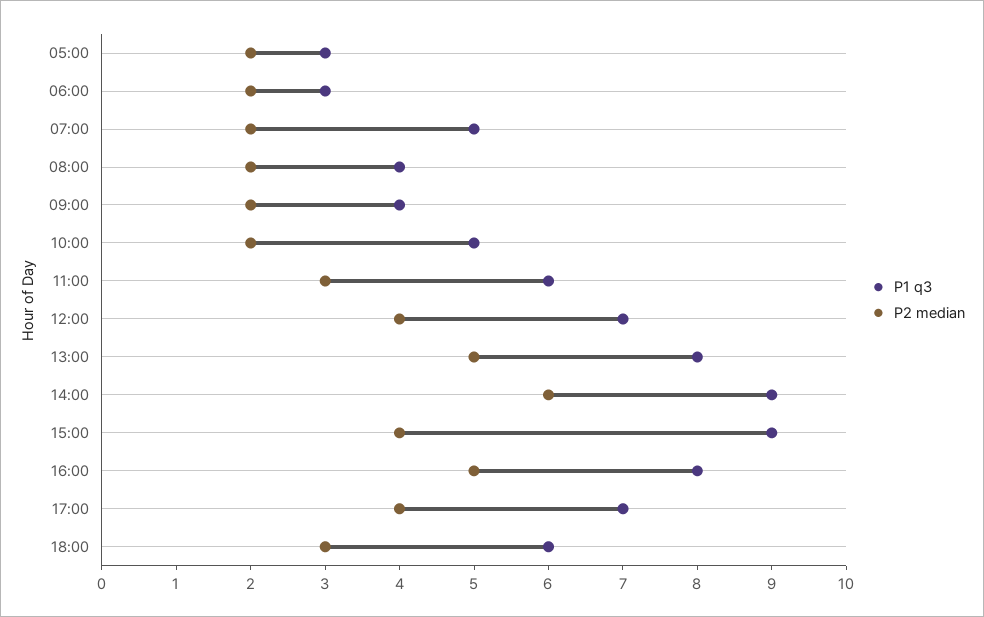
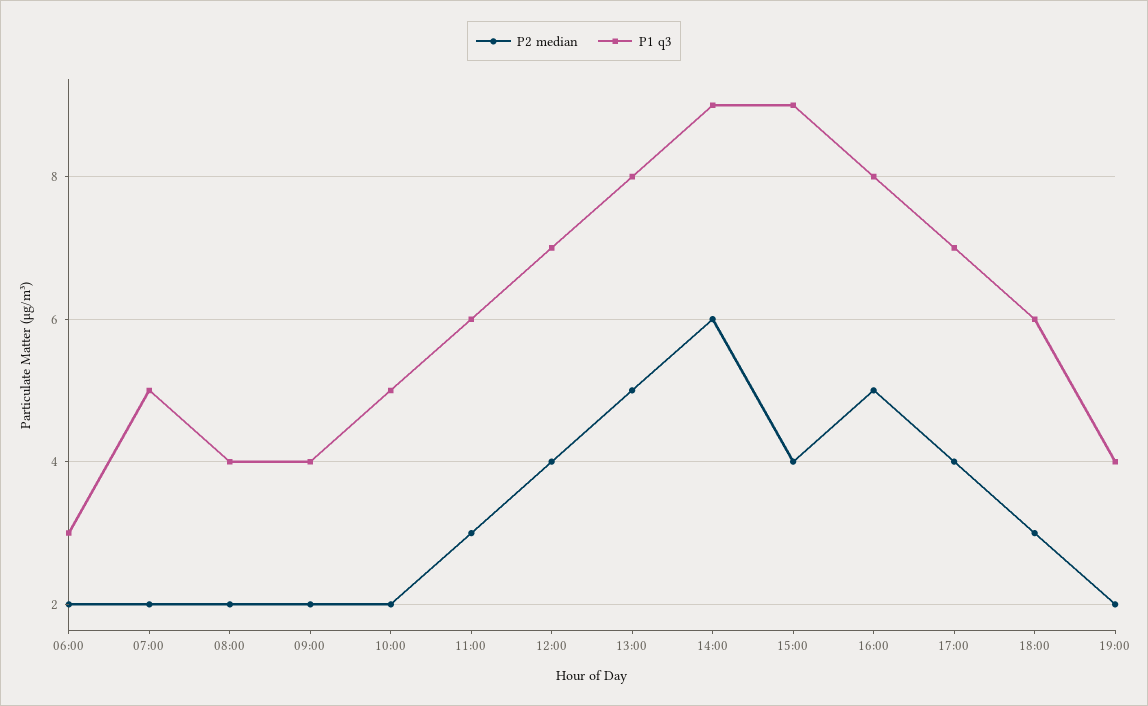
P1 q3, 05:00: 3 -> none
P2 median, 05:00: 2 -> none
P2 median, 19:00: none -> 2
P1 q3, 19:00: none -> 4

